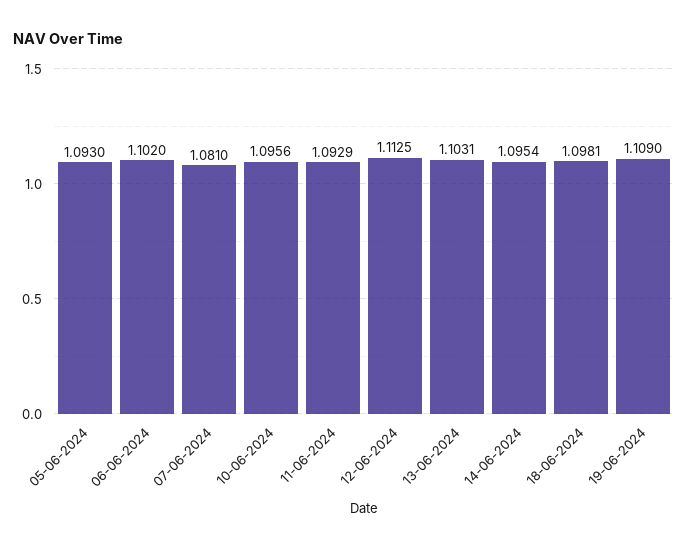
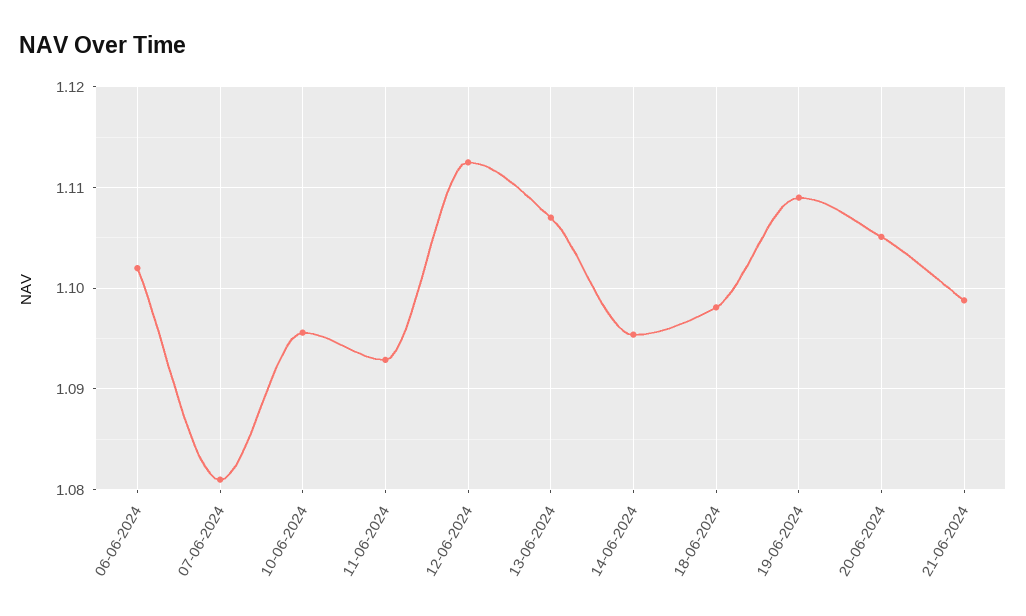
05-06-2024: 1.093 -> none
13-06-2024: 1.1031 -> 1.107
20-06-2024: none -> 1.105
21-06-2024: none -> 1.099

